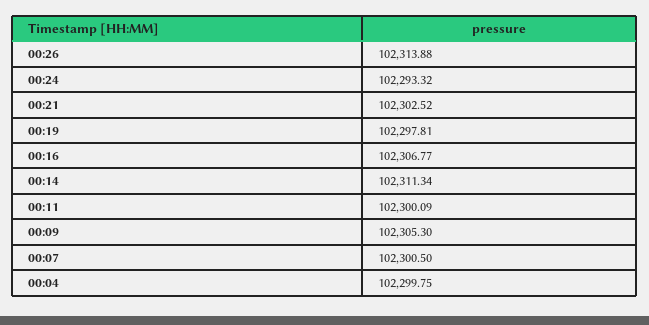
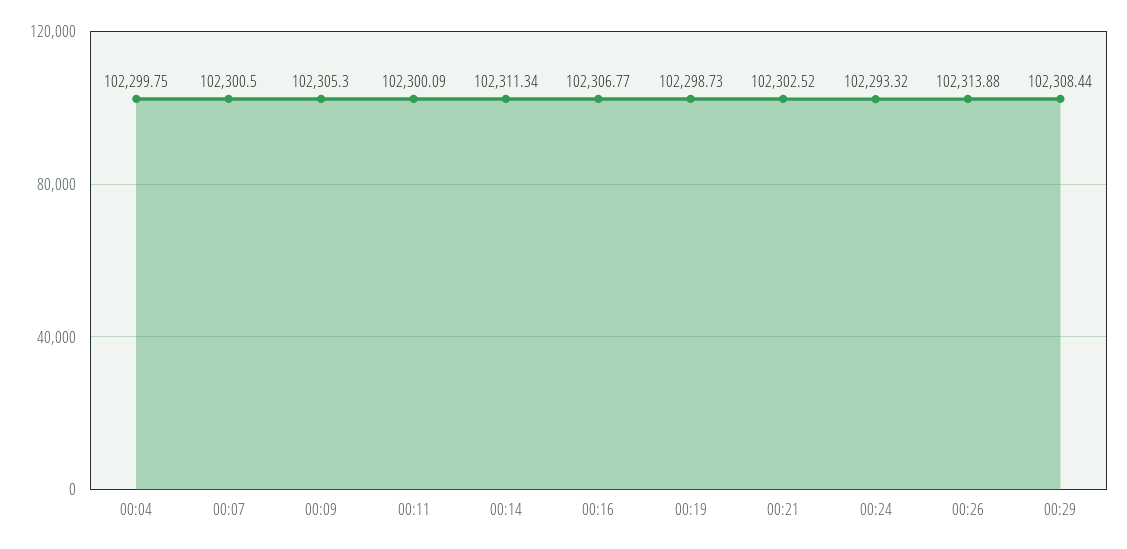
00:19: 102297.81 -> 102298.73
00:29: none -> 102308.44

